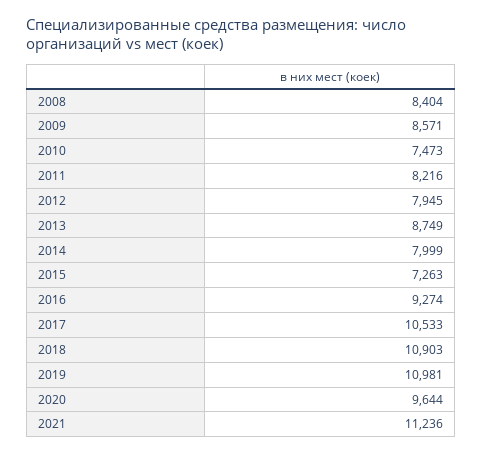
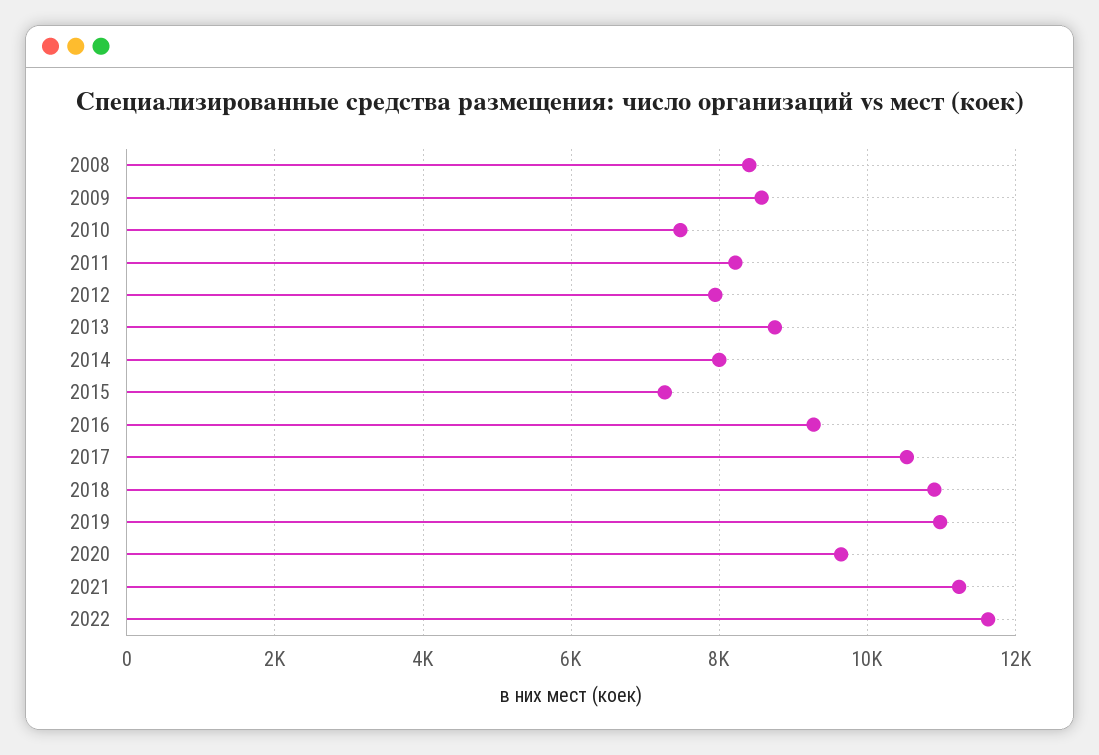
2022: none -> 11600

